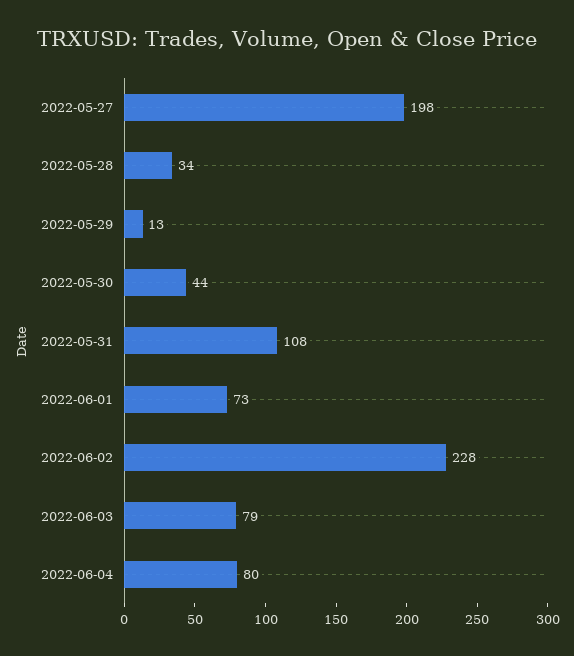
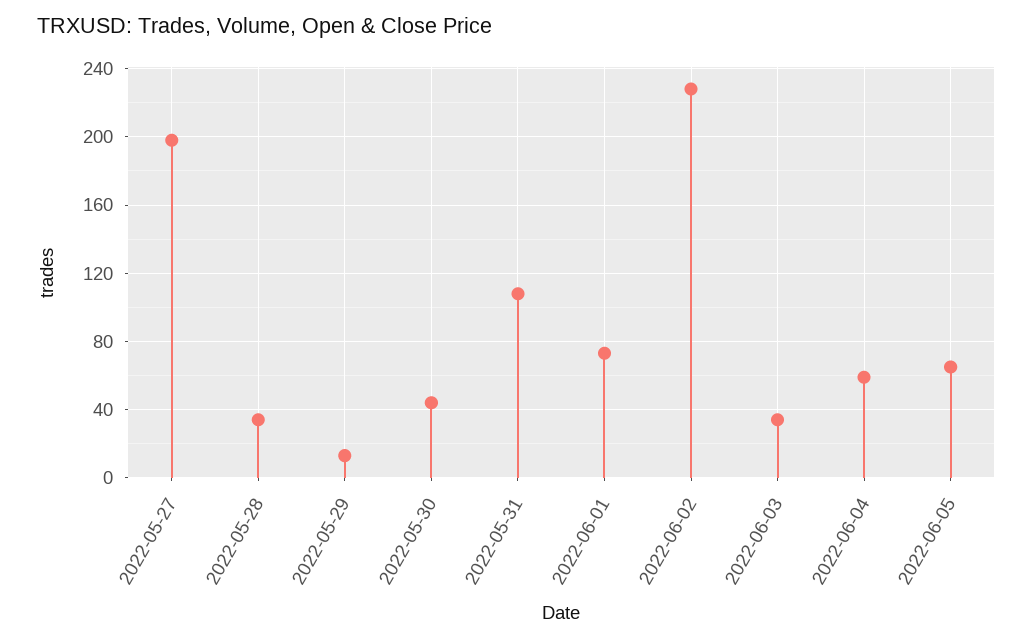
2022-06-03: 79 -> 35
2022-06-04: 80 -> 60
2022-06-05: none -> 65

